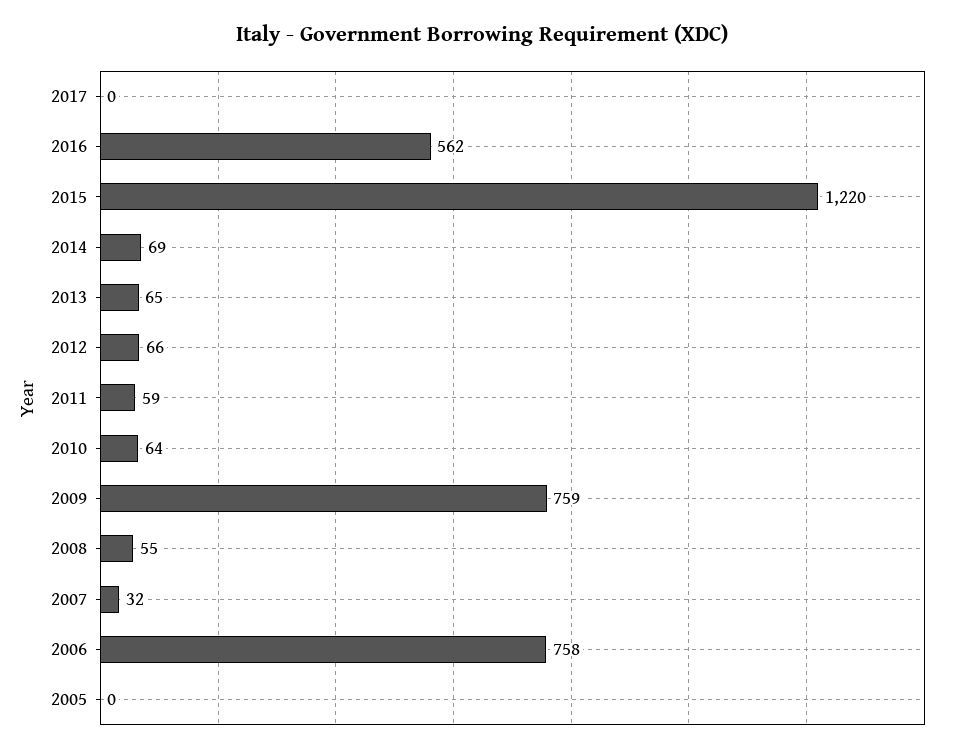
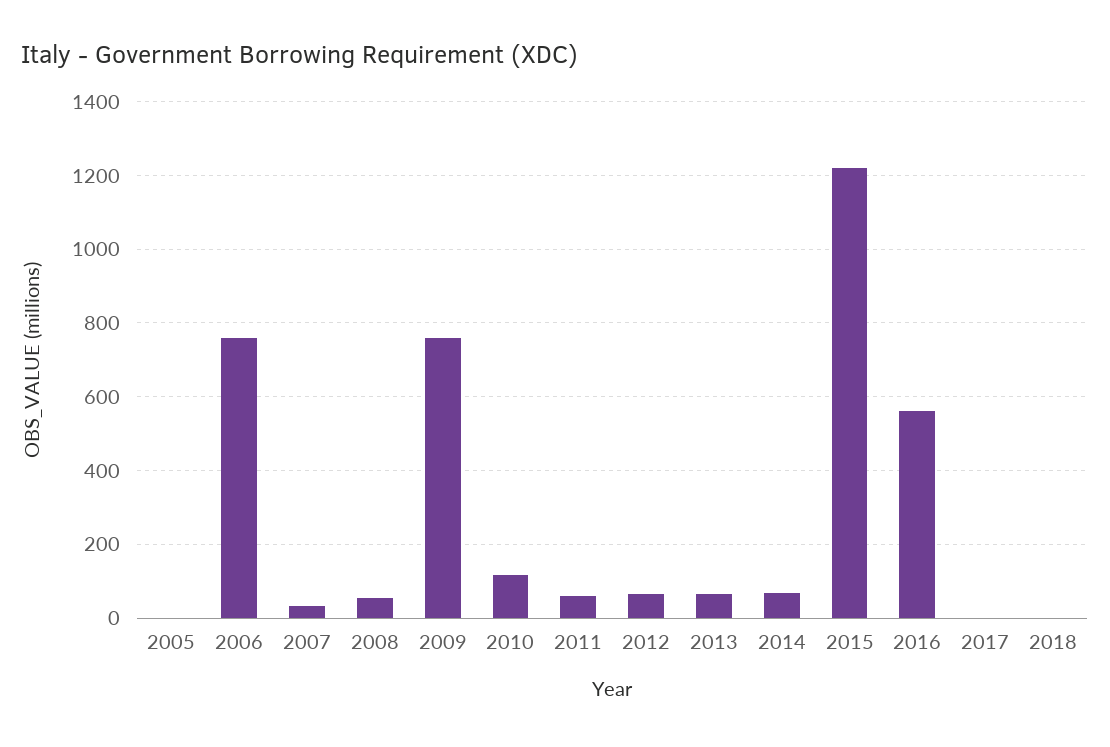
2010: 64 -> 120
2018: none -> 0

